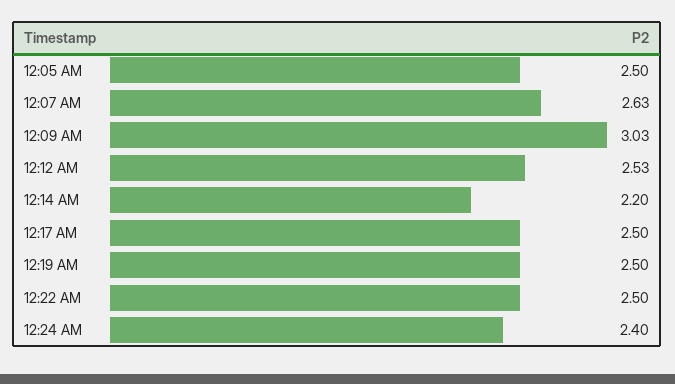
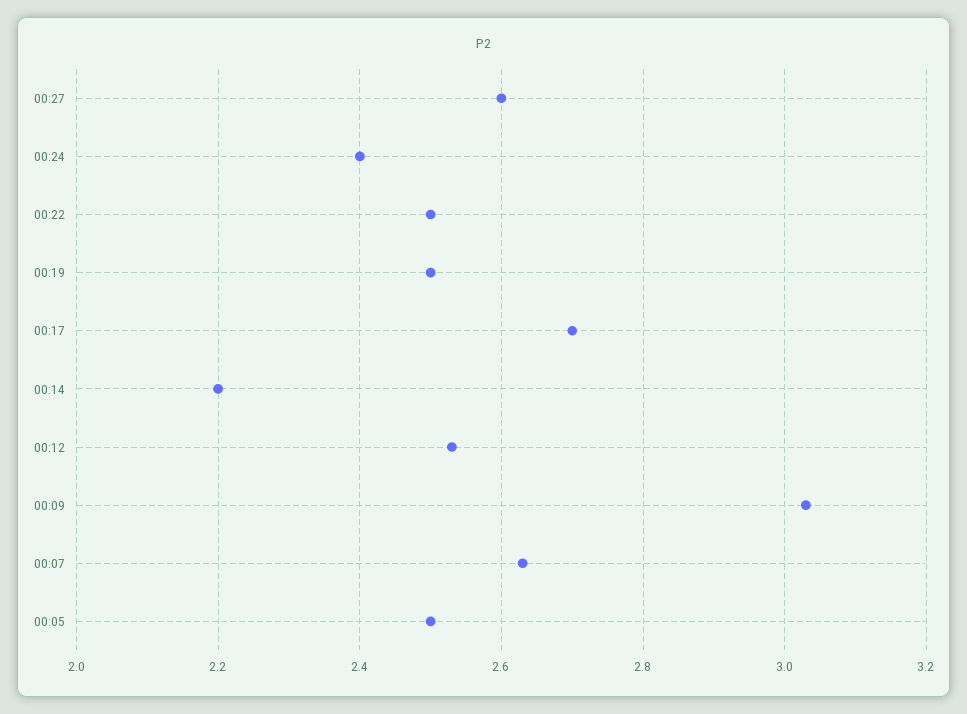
12:17 AM: 2.5 -> 2.7
00:27: none -> 2.6

